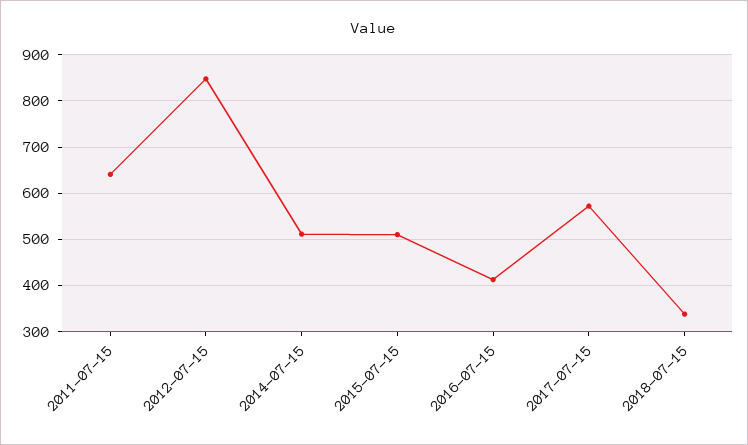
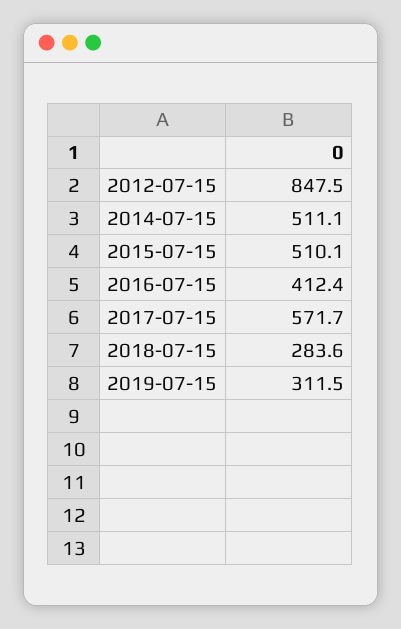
2011-07-15: 640 -> none
2018-07-15: 340 -> 283.6
2019-07-15: none -> 311.5

